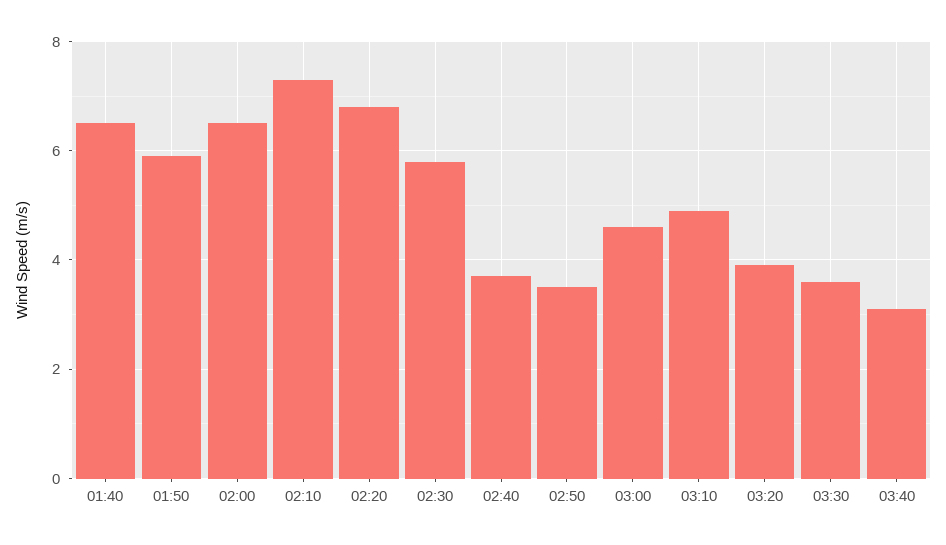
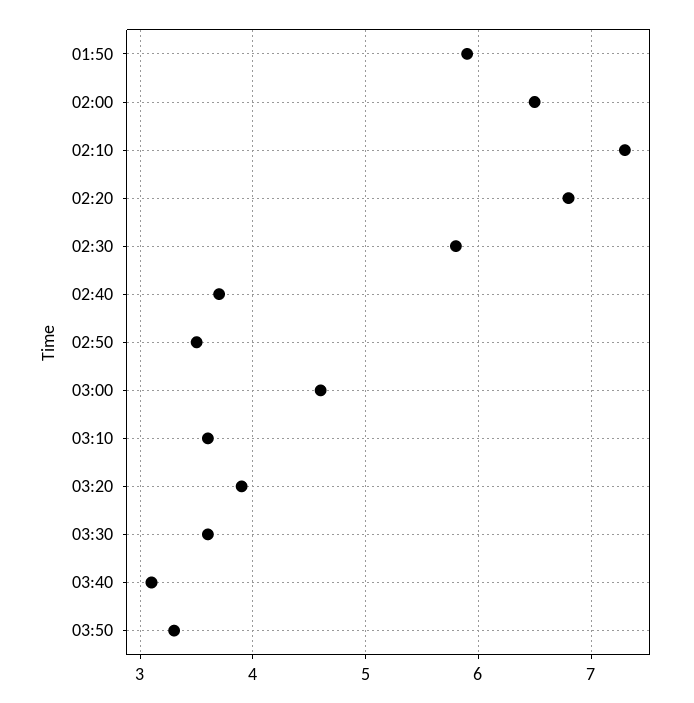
01:40: 6.5 -> none
03:10: 5 -> 3.6
03:50: none -> 3.3

